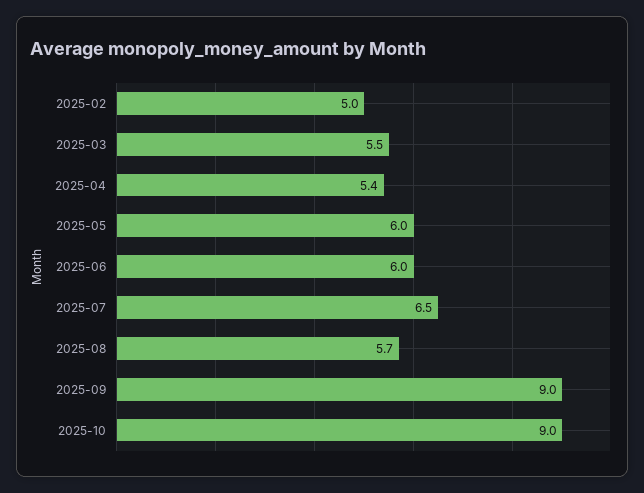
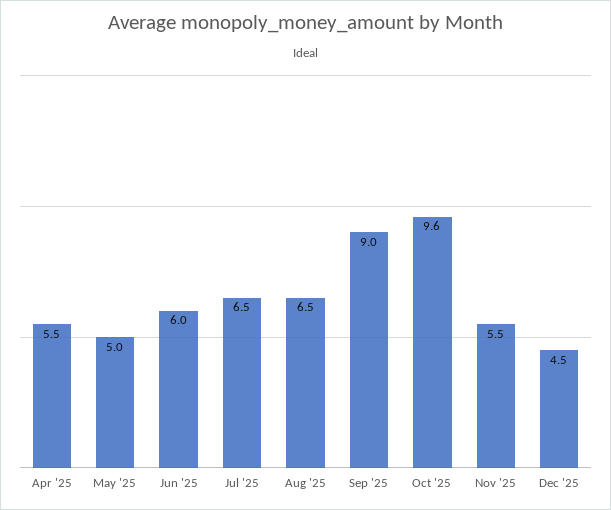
2025-02: 5 -> none
2025-03: 5.5 -> none
2025-04: 5.4 -> 5.5
2025-05: 6 -> 5
2025-08: 5.7 -> 6.5
2025-10: 9 -> 9.6
Nov '25: none -> 5.5
Dec '25: none -> 4.5

